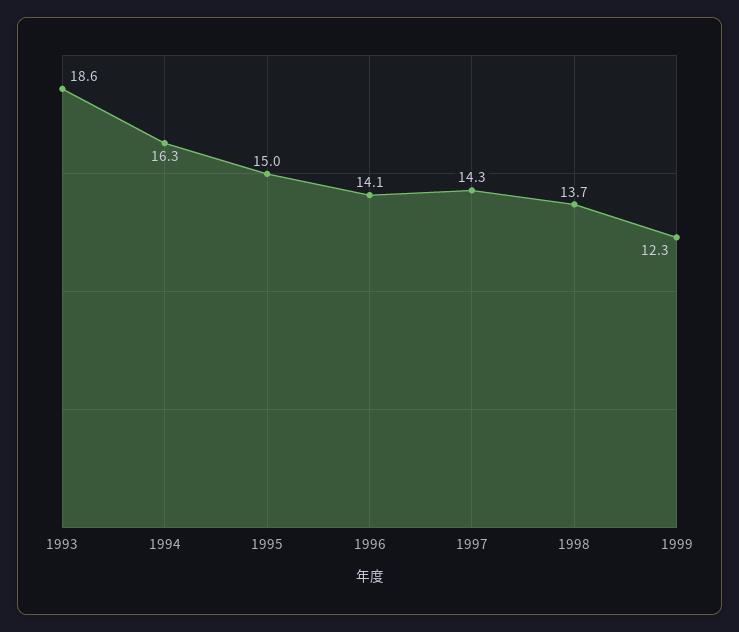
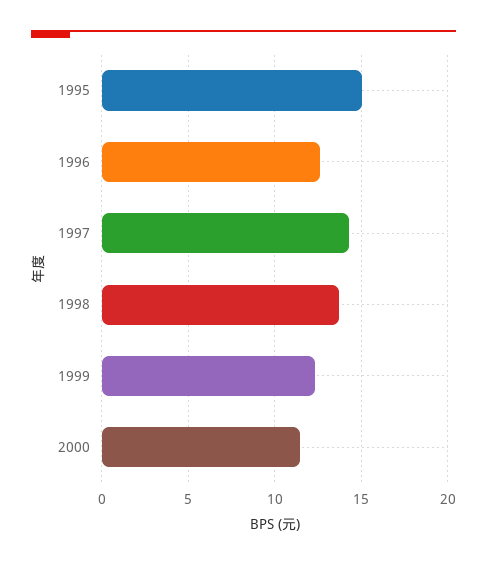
1993: 18.6 -> none
1994: 16.3 -> none
1996: 14.1 -> 12.5
2000: none -> 11.5

